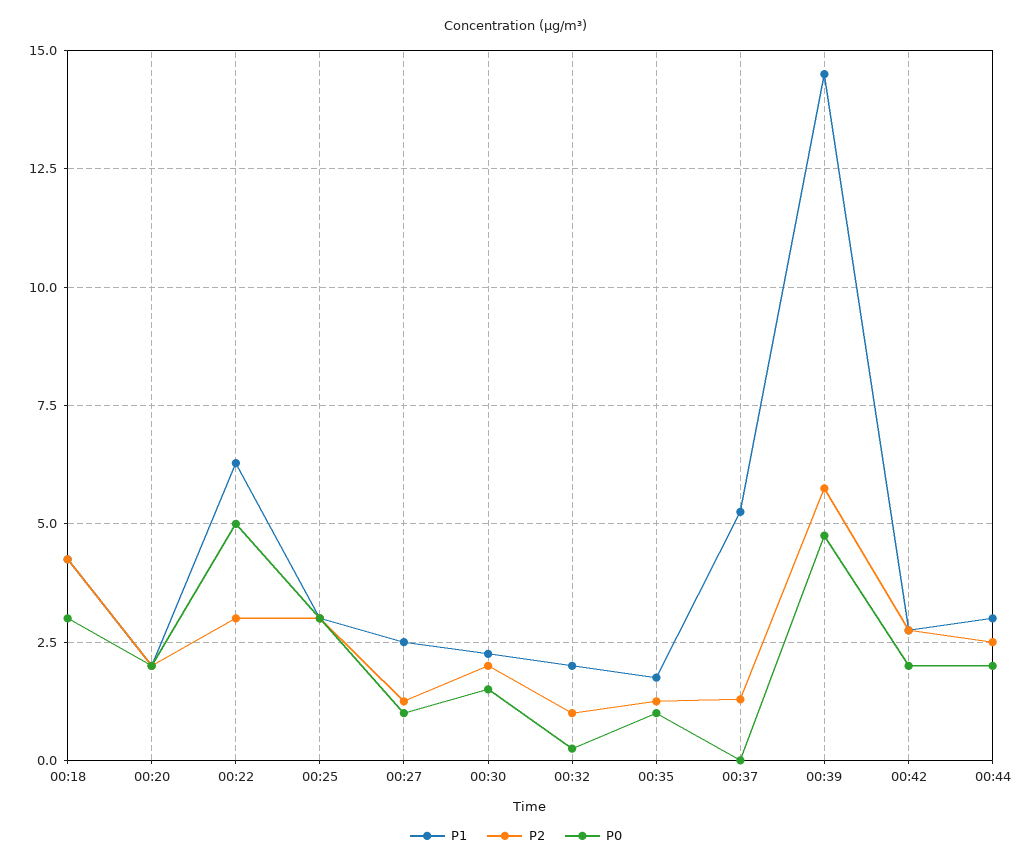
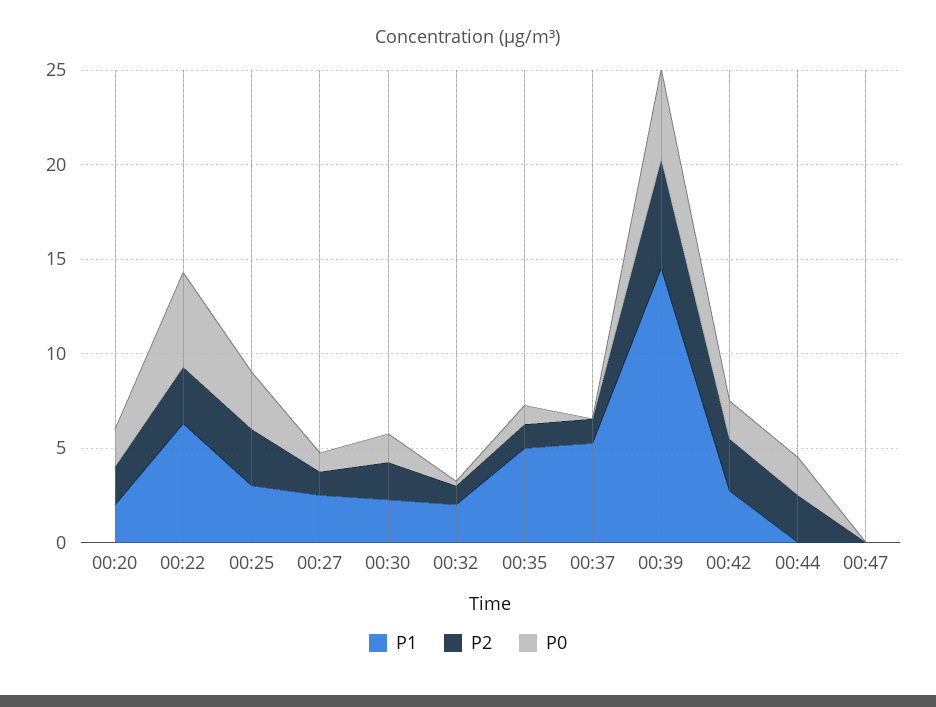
P1, 00:18: 4.25 -> none
P2, 00:18: 4.25 -> none
P0, 00:18: 3 -> none
P1, 00:35: 1.75 -> 5
P1, 00:44: 3 -> 0
P1, 00:47: none -> 0
P2, 00:47: none -> 0
P0, 00:47: none -> 0

